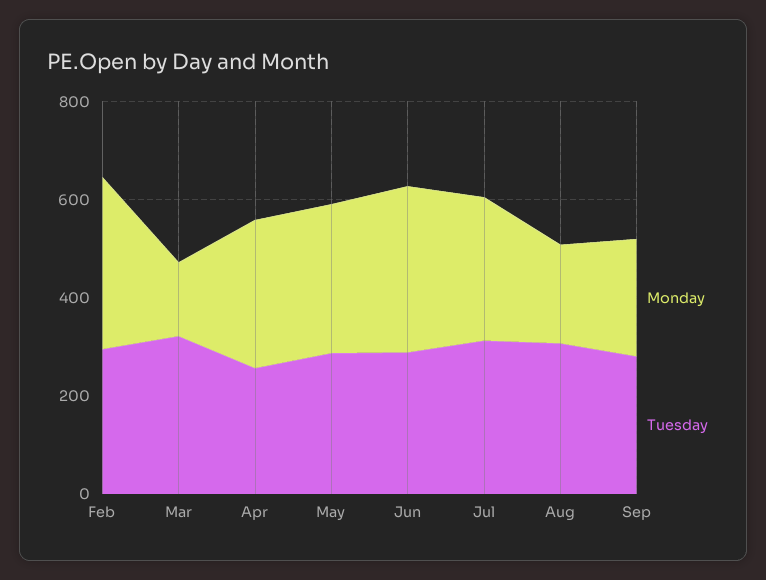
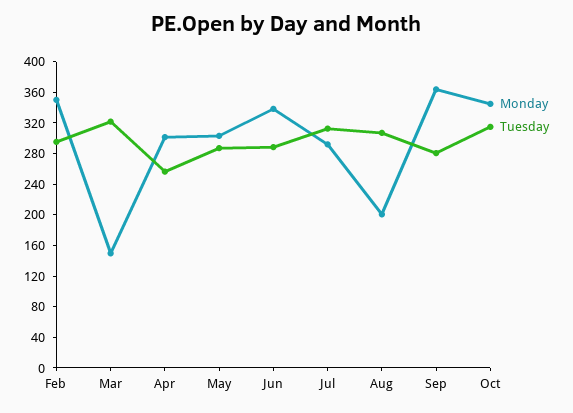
Monday, Sep: 250 -> 360
Monday, Oct: none -> 340
Tuesday, Oct: none -> 320

